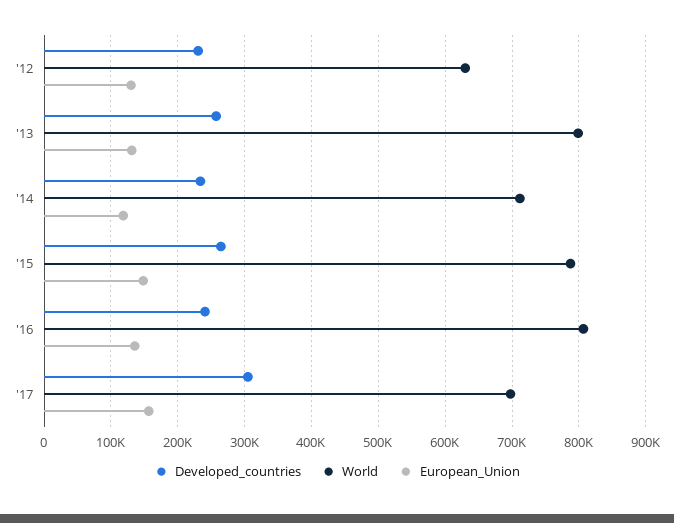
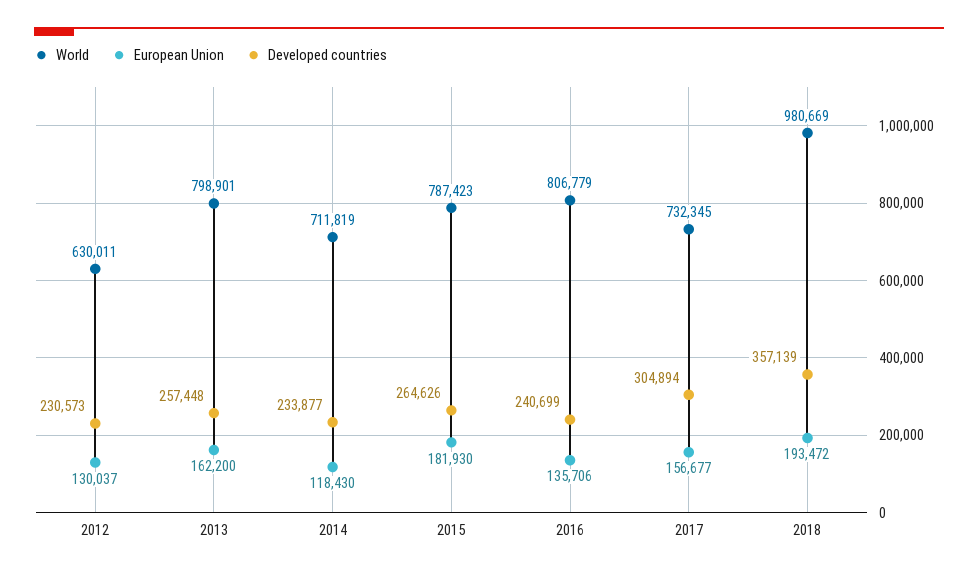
European_Union, '13: 130000 -> 162200
European_Union, '15: 150000 -> 181930
World, '17: 700000 -> 732345
World, 2018: none -> 980669
European_Union, 2018: none -> 193472
Developed_countries, 2018: none -> 357139

